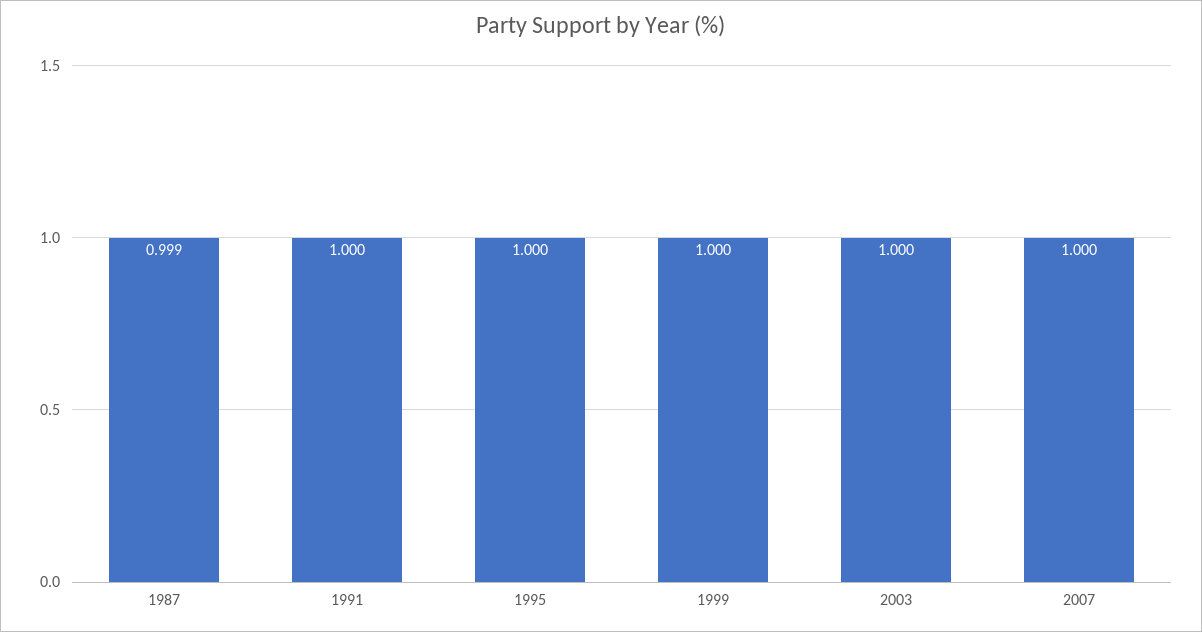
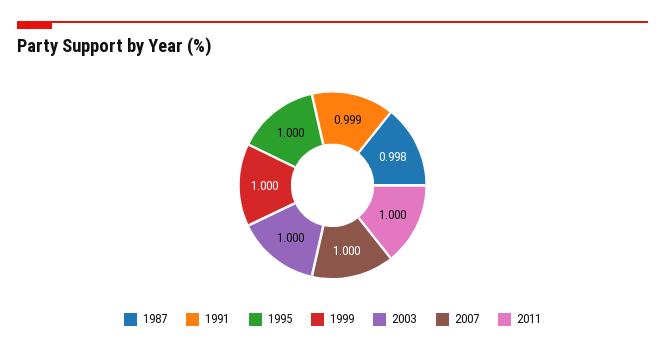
1987: 0.999 -> 0.998
1991: 1 -> 0.999
2011: none -> 1

